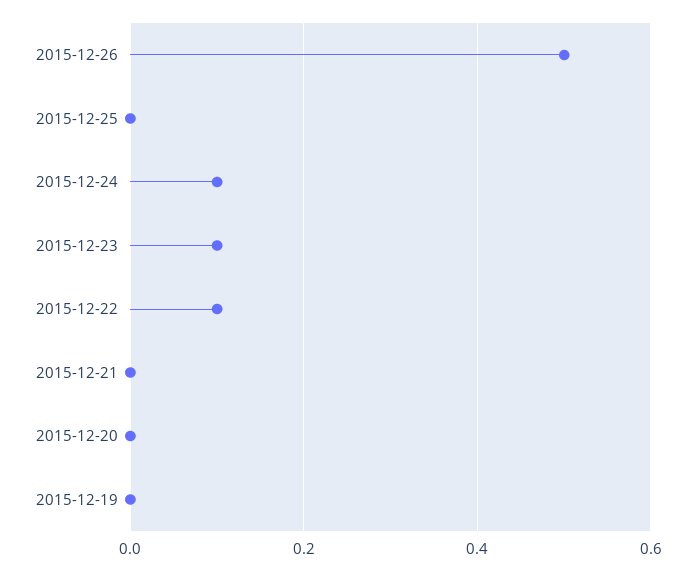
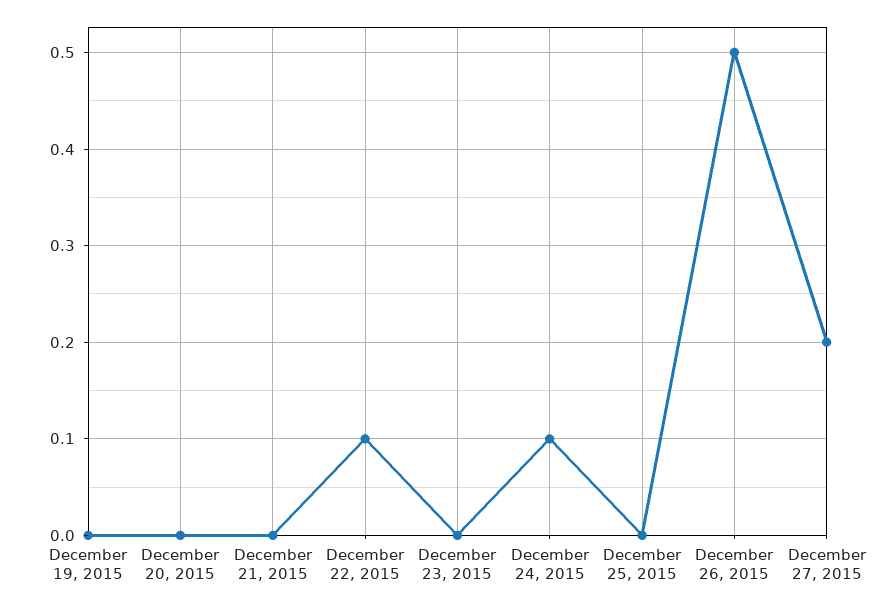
2015-12-23: 0.1 -> 0
December 27, 2015: none -> 0.2

